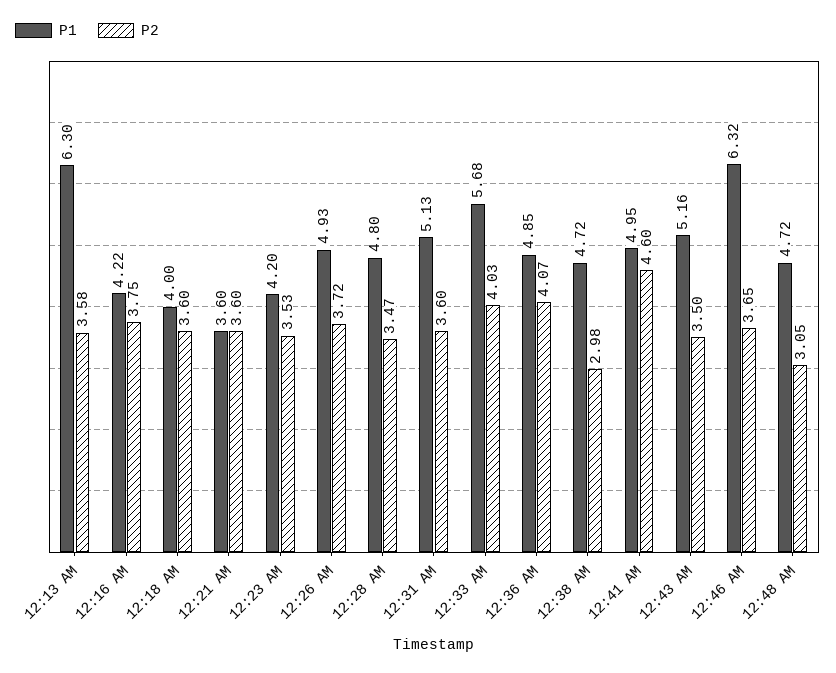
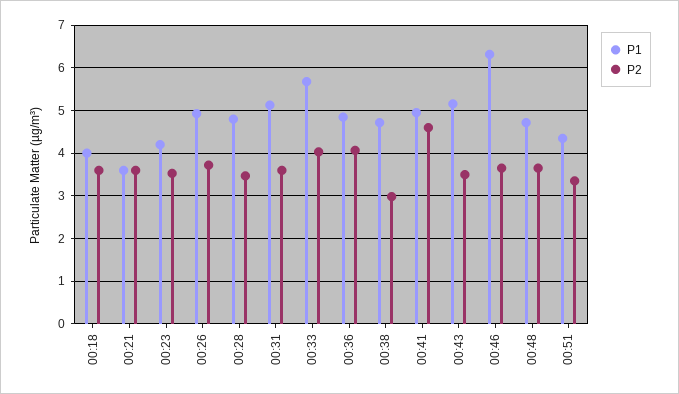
P1, 12:13 AM: 6.3 -> none
P2, 12:13 AM: 3.58 -> none
P1, 12:16 AM: 4.22 -> none
P2, 12:16 AM: 3.75 -> none
P2, 12:48 AM: 3.05 -> 3.6
P1, 00:51: none -> 4.4
P2, 00:51: none -> 3.4

